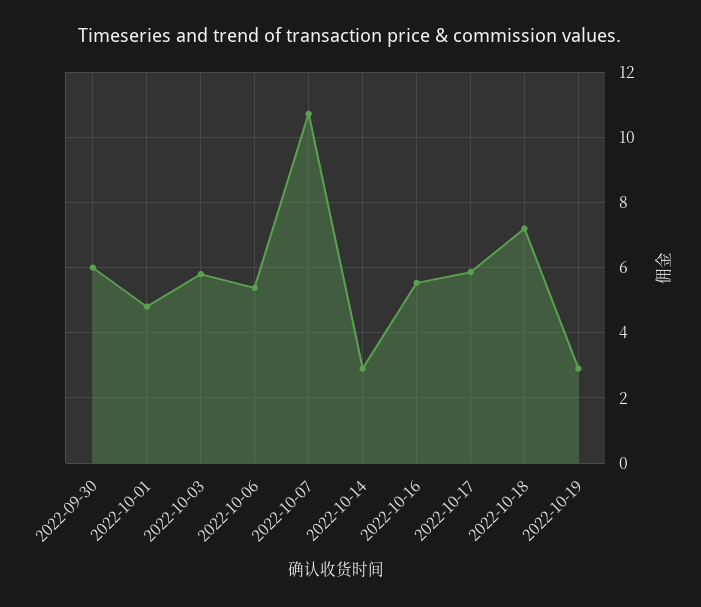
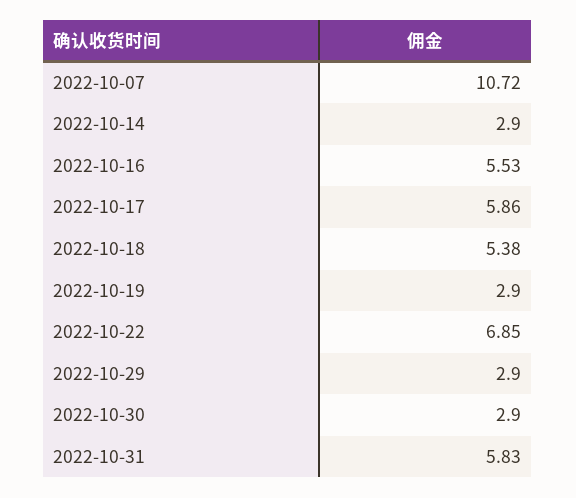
2022-09-30: 6 -> none
2022-10-01: 4.8 -> none
2022-10-03: 5.8 -> none
2022-10-06: 5.4 -> none
2022-10-18: 7.2 -> 5.38
2022-10-22: none -> 6.85
2022-10-29: none -> 2.9
2022-10-30: none -> 2.9
2022-10-31: none -> 5.83

